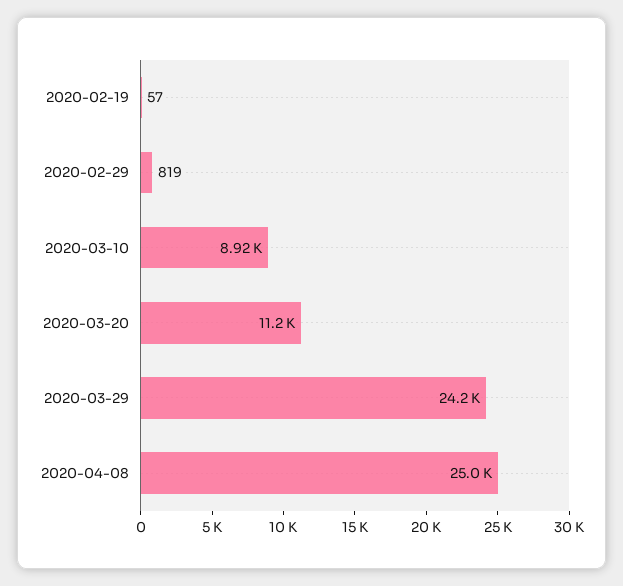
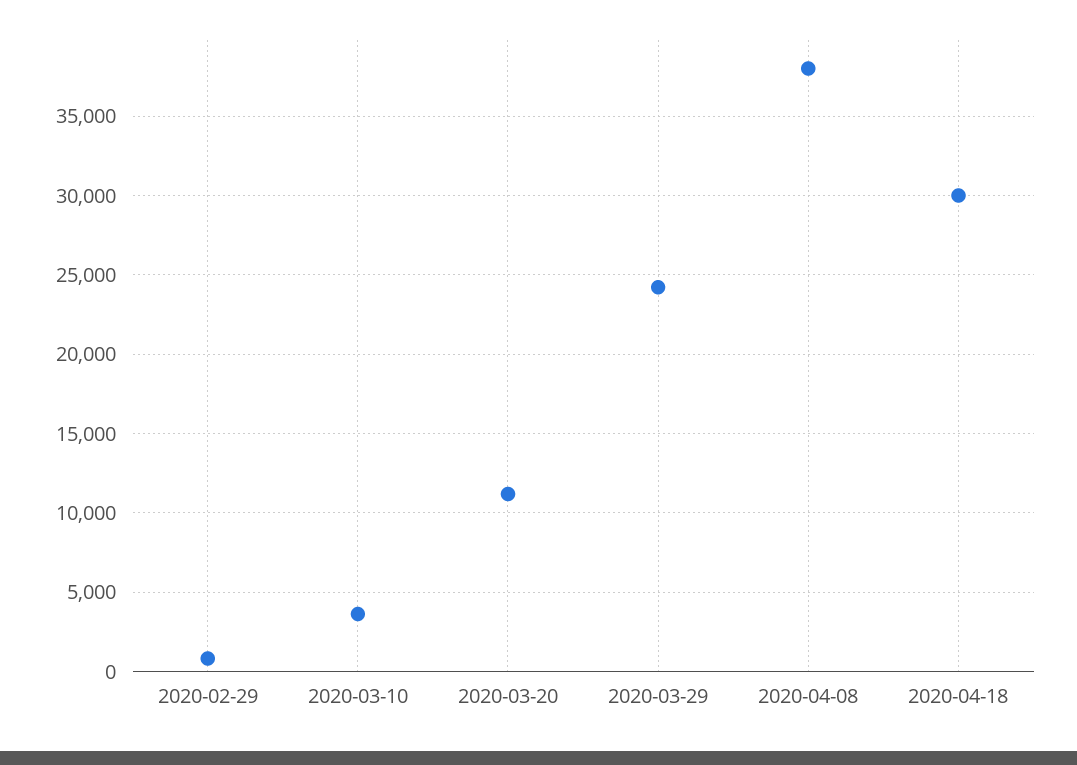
2020-02-19: 57 -> none
2020-03-10: 8920 -> 3500
2020-04-08: 25000 -> 38000
2020-04-18: none -> 30000

